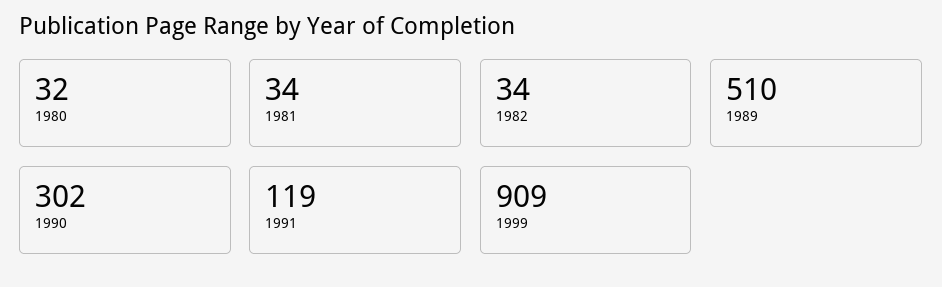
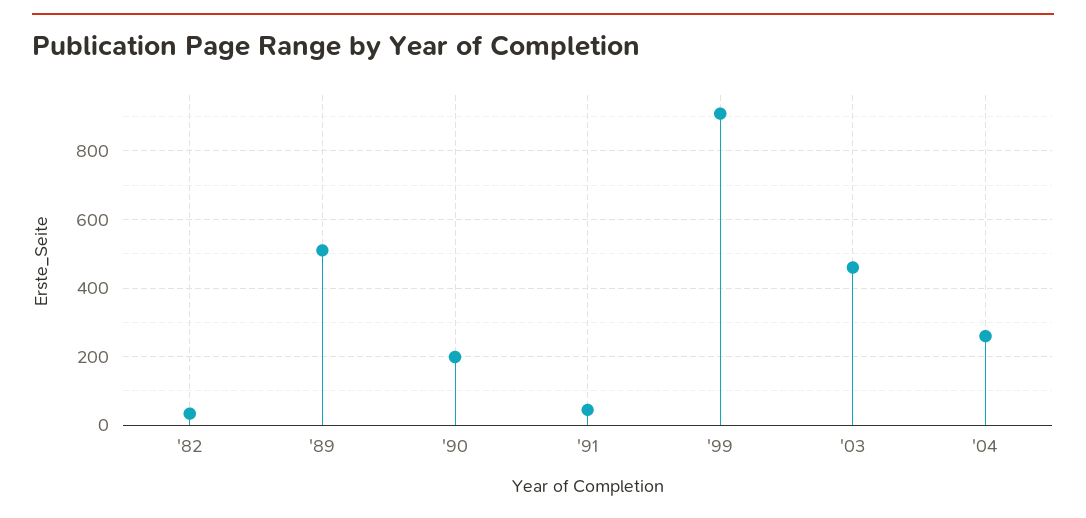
1980: 32 -> none
1981: 34 -> none
1990: 302 -> 200
1991: 119 -> 40
'03: none -> 460
'04: none -> 260

